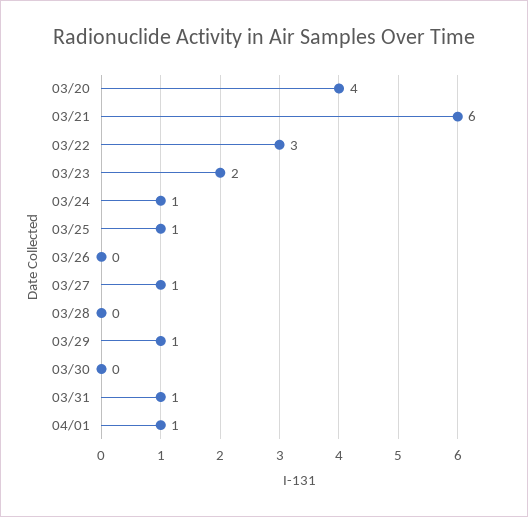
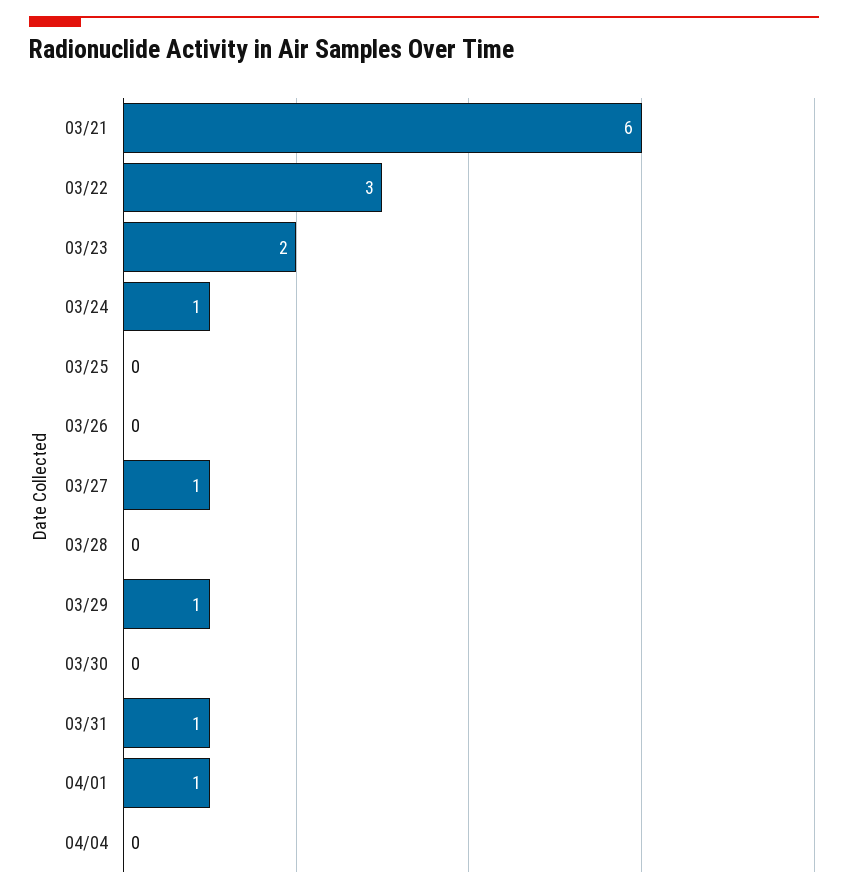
03/20: 4 -> none
03/25: 1 -> 0
04/04: none -> 0

